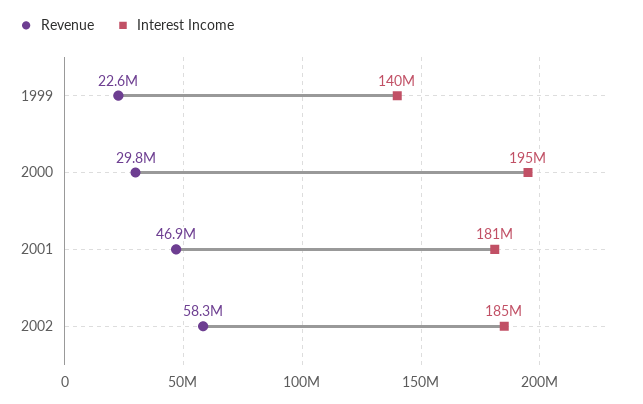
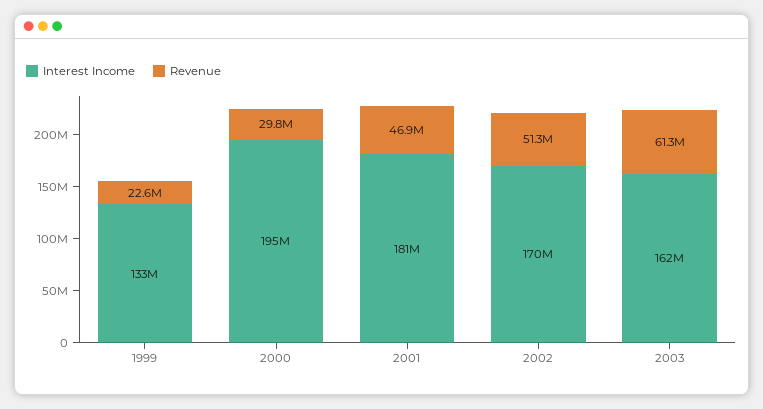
Interest Income, 1999: 140000000 -> 133000000
Revenue, 2002: 58300000 -> 51300000
Interest Income, 2002: 185000000 -> 170000000
Interest Income, 2003: none -> 162000000
Revenue, 2003: none -> 61300000

